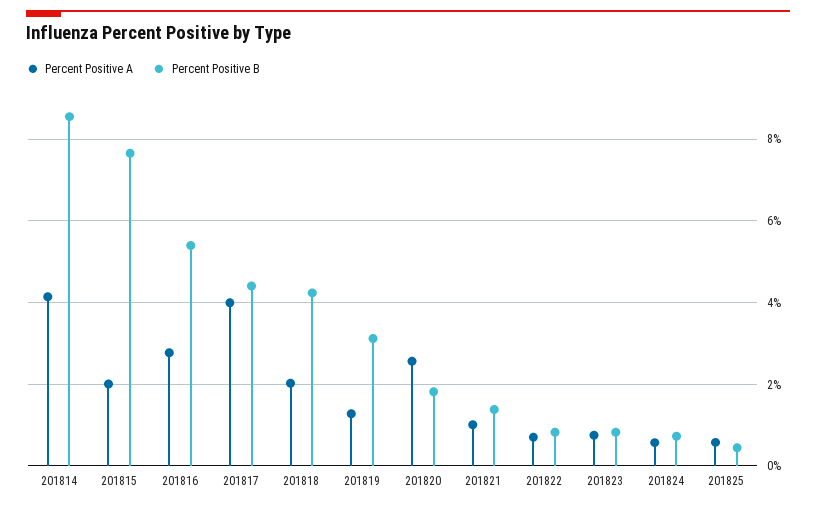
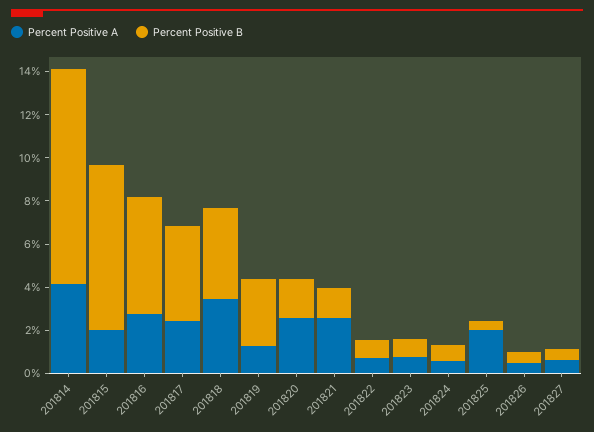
Percent Positive B, 201814: 8.6 -> 10
Percent Positive A, 201817: 4 -> 2.5
Percent Positive A, 201818: 2 -> 3.5
Percent Positive A, 201821: 1 -> 2.5
Percent Positive A, 201825: 0.6 -> 2
Percent Positive A, 201826: none -> 0.5
Percent Positive B, 201826: none -> 0.5
Percent Positive A, 201827: none -> 0.5
Percent Positive B, 201827: none -> 0.5

